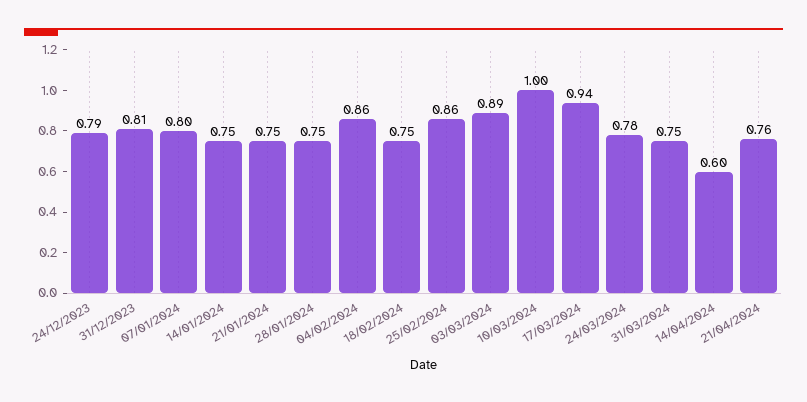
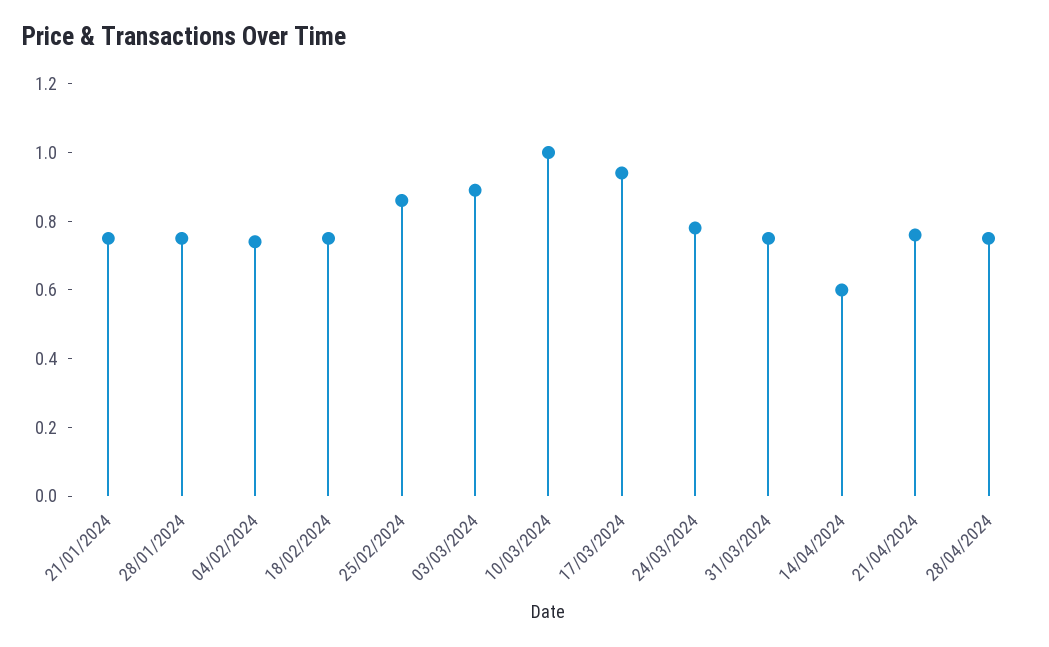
24/12/2023: 0.79 -> none
31/12/2023: 0.81 -> none
07/01/2024: 0.8 -> none
14/01/2024: 0.75 -> none
04/02/2024: 0.86 -> 0.75
28/04/2024: none -> 0.75

